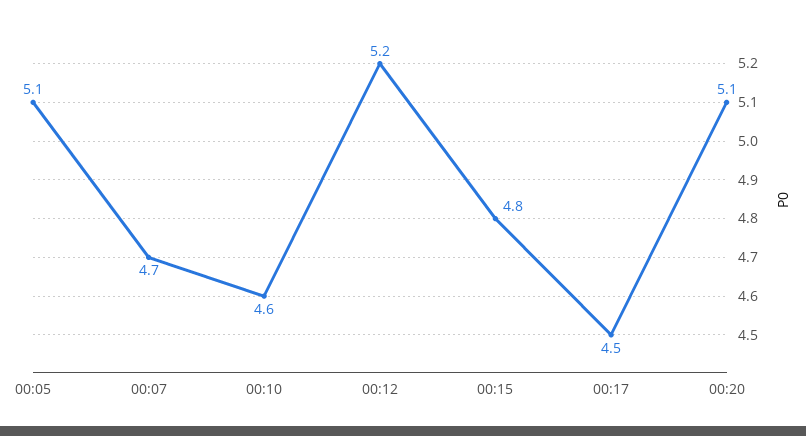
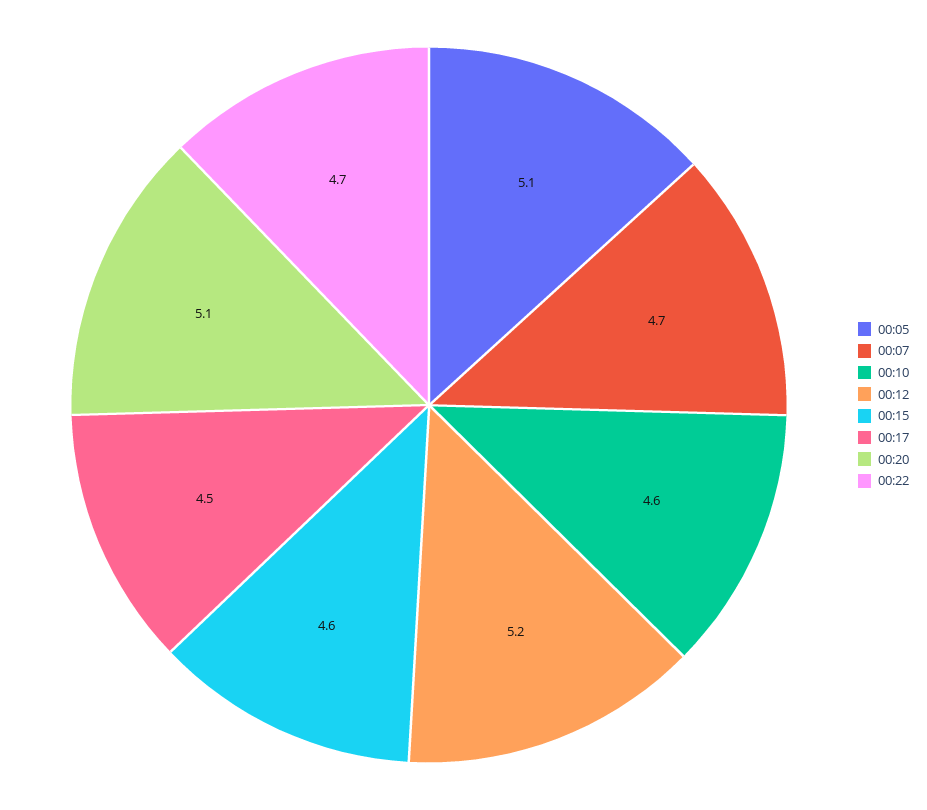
00:15: 4.8 -> 4.6
00:22: none -> 4.7

